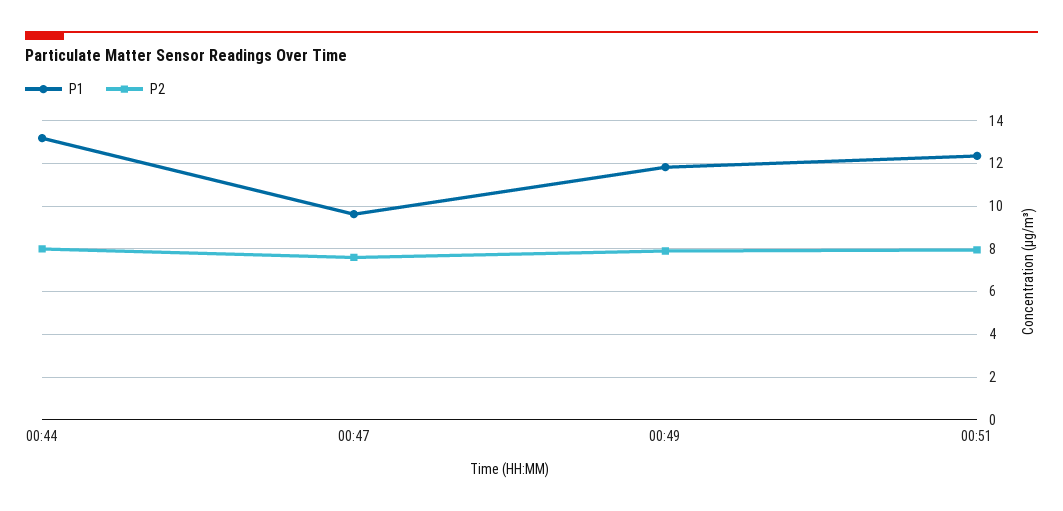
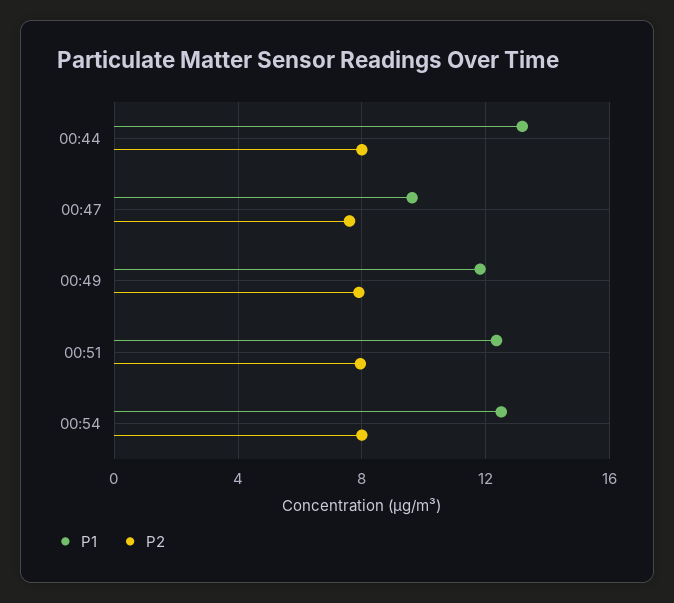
P1, 00:54: none -> 12.5
P2, 00:54: none -> 8

